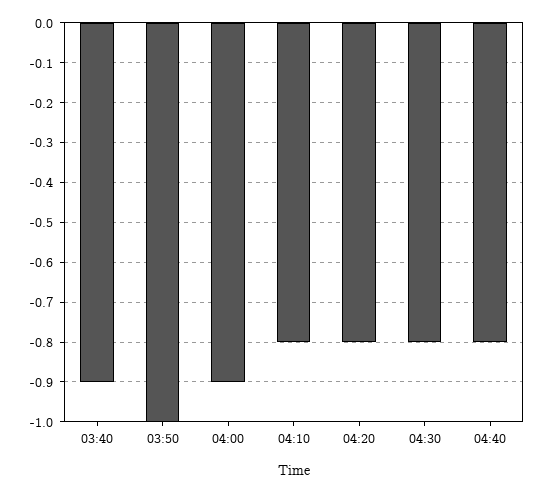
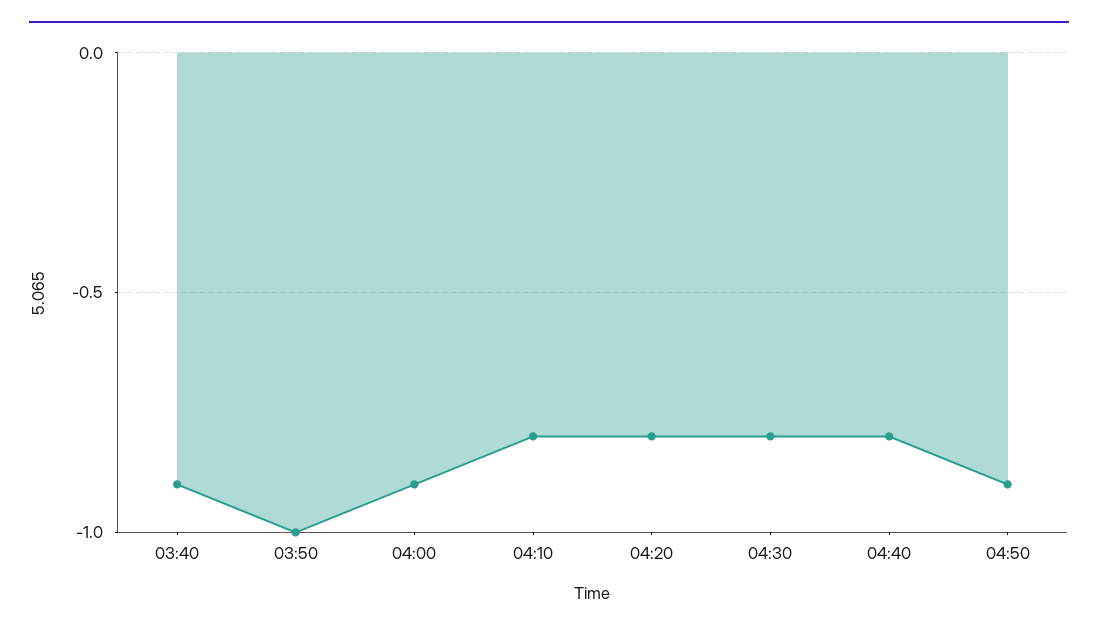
04:50: none -> -0.9

